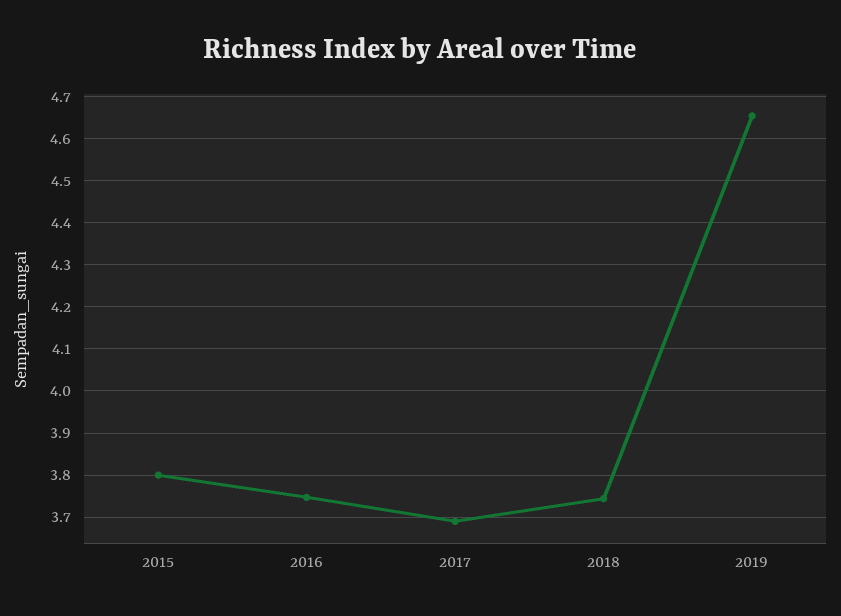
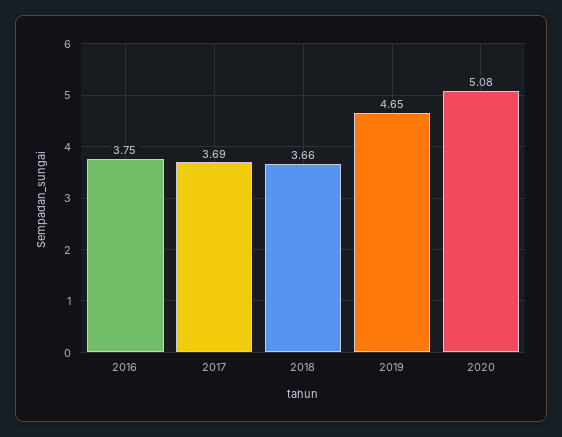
2015: 3.8 -> none
2018: 3.74 -> 3.66
2020: none -> 5.08

